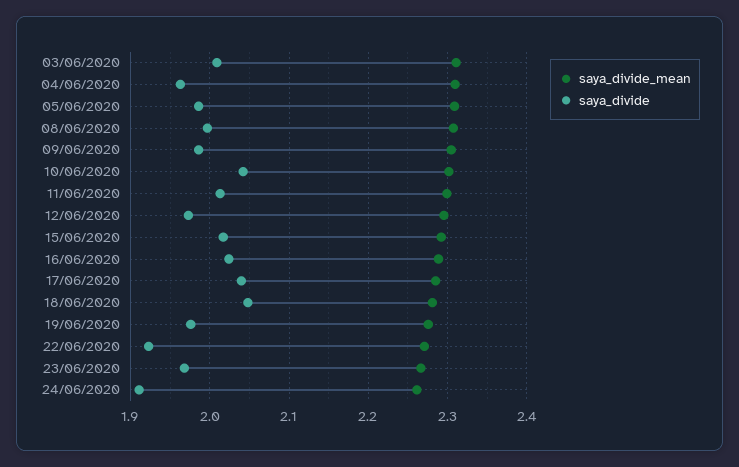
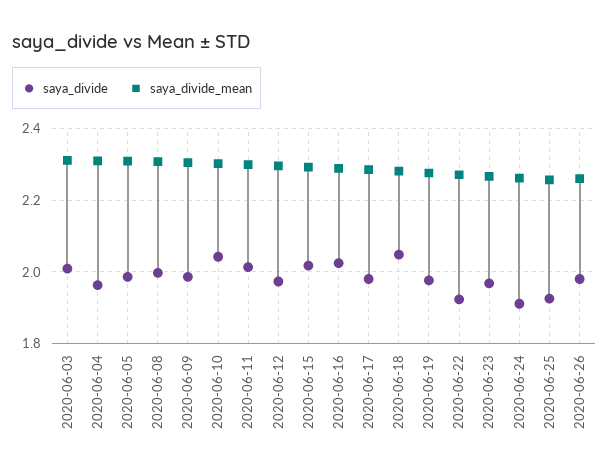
saya_divide, 17/06/2020: 2.04 -> 1.98
saya_divide, 2020-06-25: none -> 1.92
saya_divide_mean, 2020-06-25: none -> 2.26
saya_divide, 2020-06-26: none -> 1.98
saya_divide_mean, 2020-06-26: none -> 2.26

